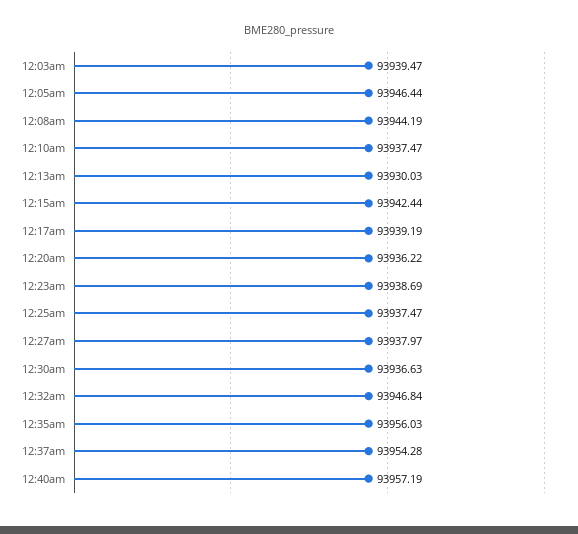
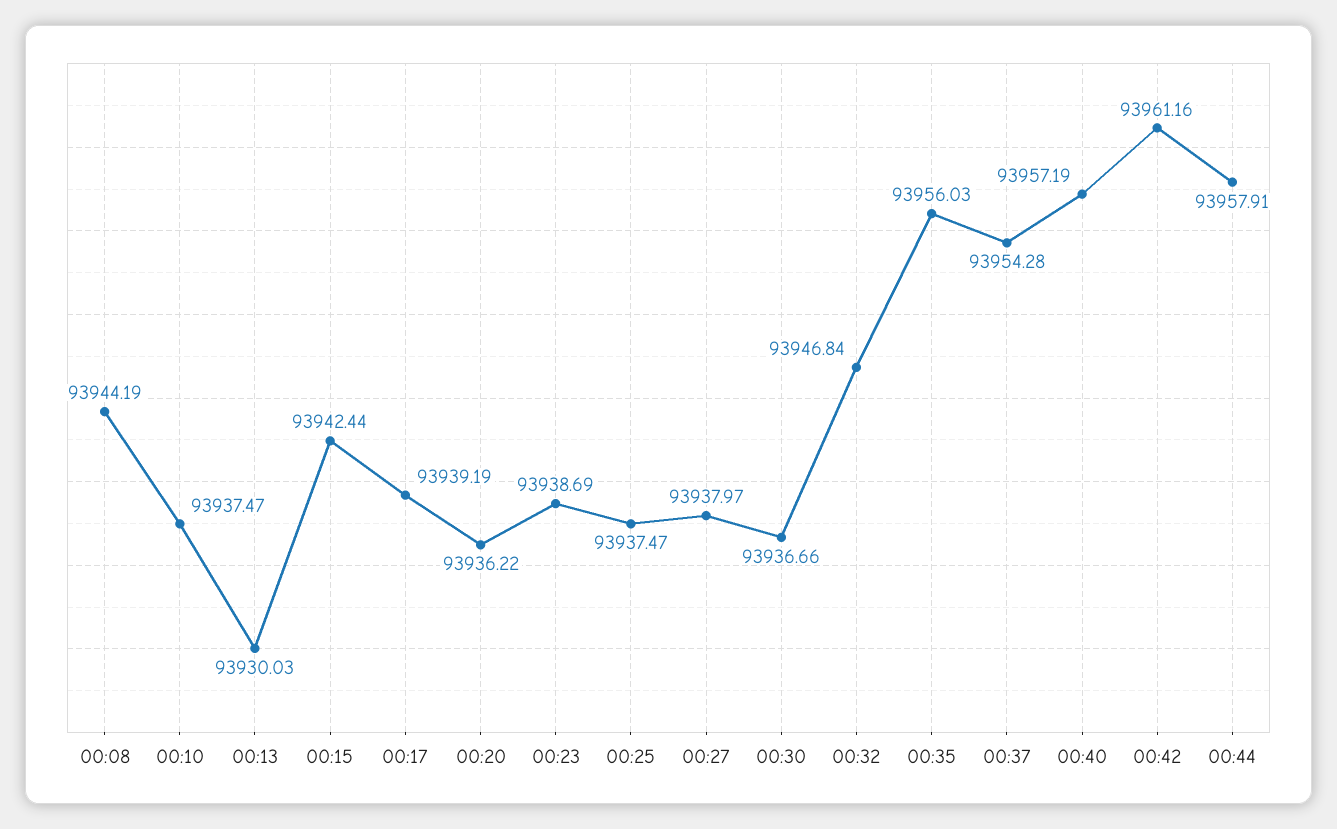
12:03am: 93939.47 -> none
12:05am: 93946.44 -> none
12:30am: 93936.63 -> 93936.66
00:42: none -> 93961.16
00:44: none -> 93957.91

